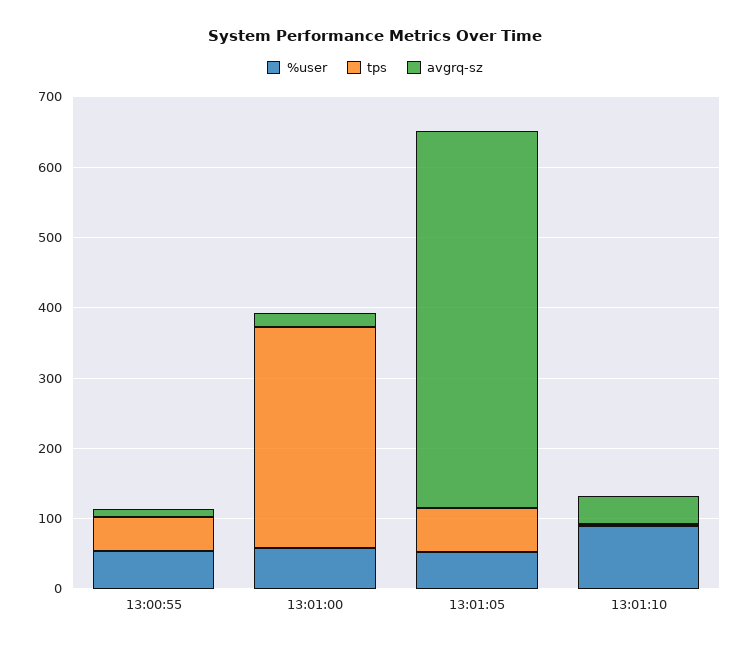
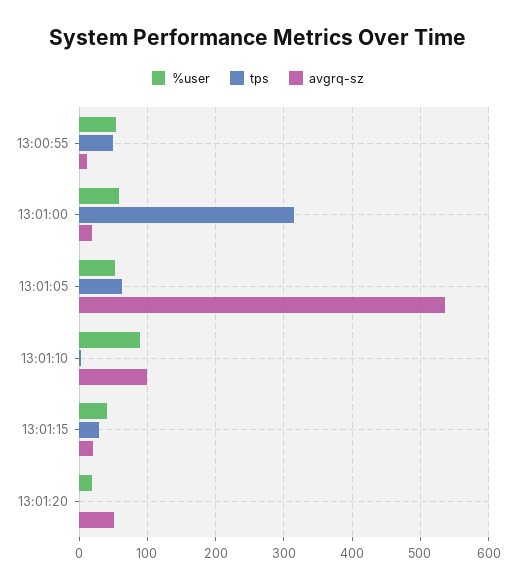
avgrq-sz, 13:01:10: 40 -> 100
%user, 13:01:15: none -> 40
tps, 13:01:15: none -> 30
avgrq-sz, 13:01:15: none -> 20
%user, 13:01:20: none -> 20
tps, 13:01:20: none -> 0
avgrq-sz, 13:01:20: none -> 50

